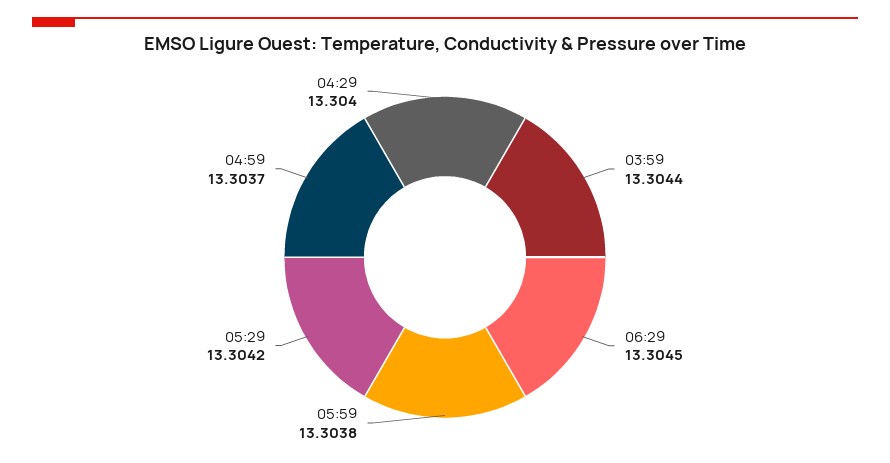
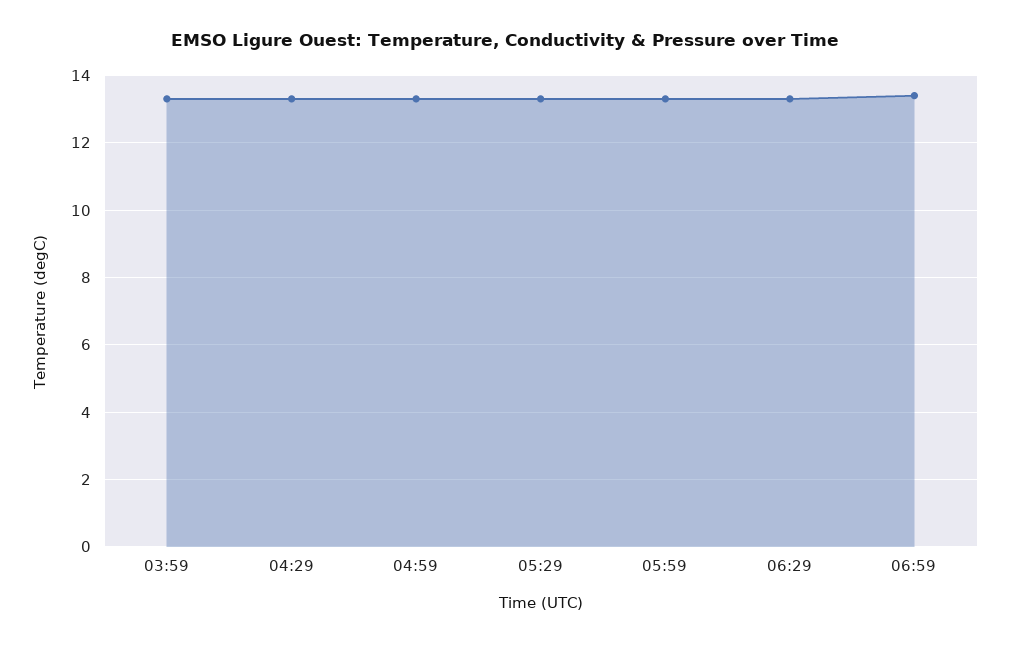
06:59: none -> 13.4

